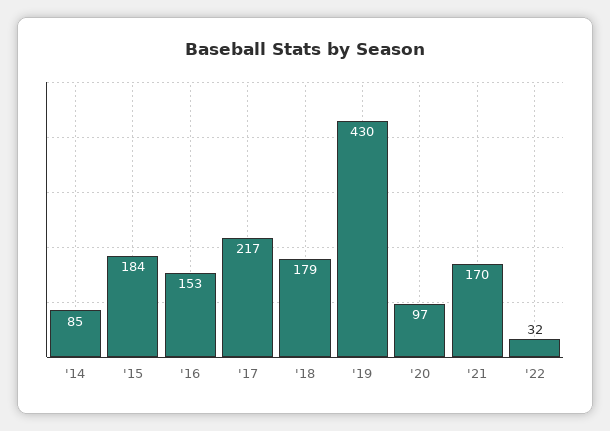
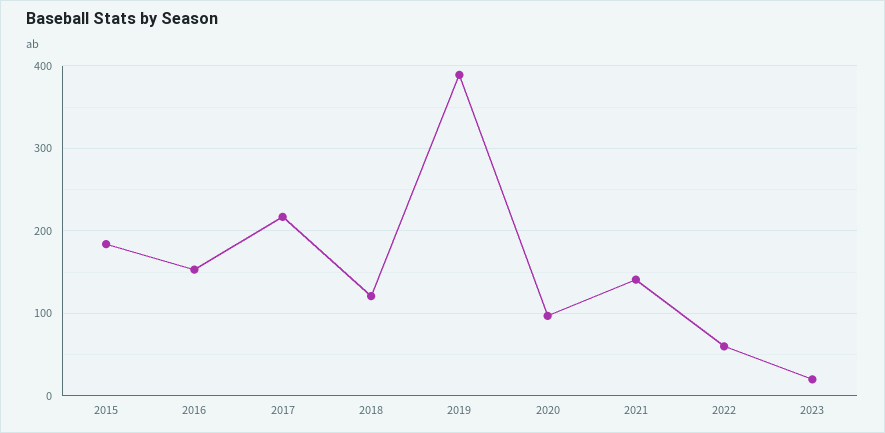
'14: 85 -> none
'18: 179 -> 120
'19: 430 -> 390
'21: 170 -> 140
'22: 32 -> 60
2023: none -> 20

